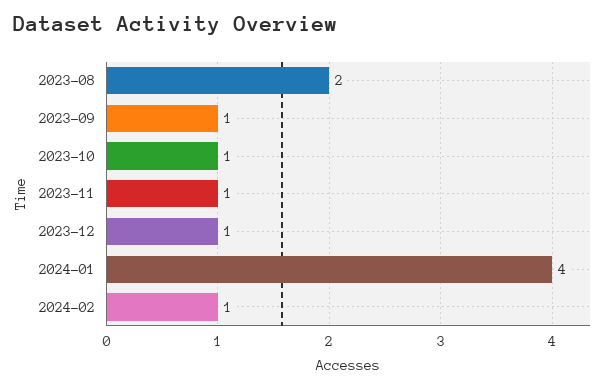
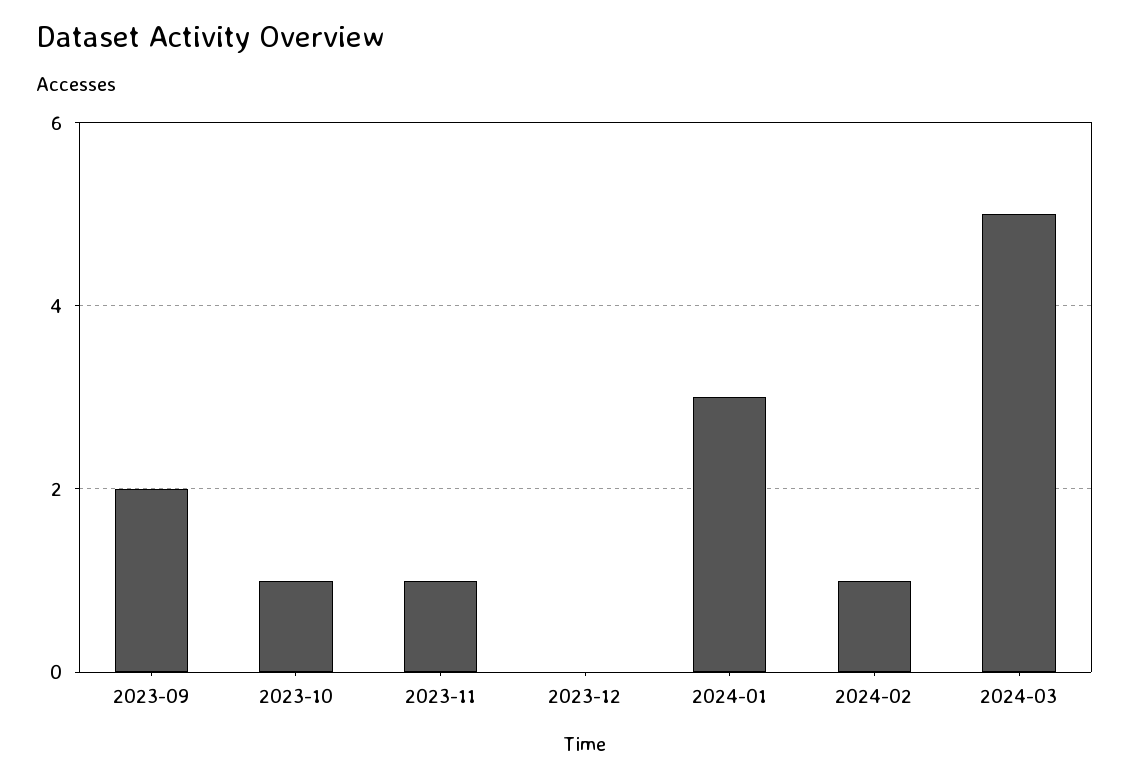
2023-08: 2 -> none
2023-09: 1 -> 2
2023-12: 1 -> 0
2024-01: 4 -> 3
2024-03: none -> 5

